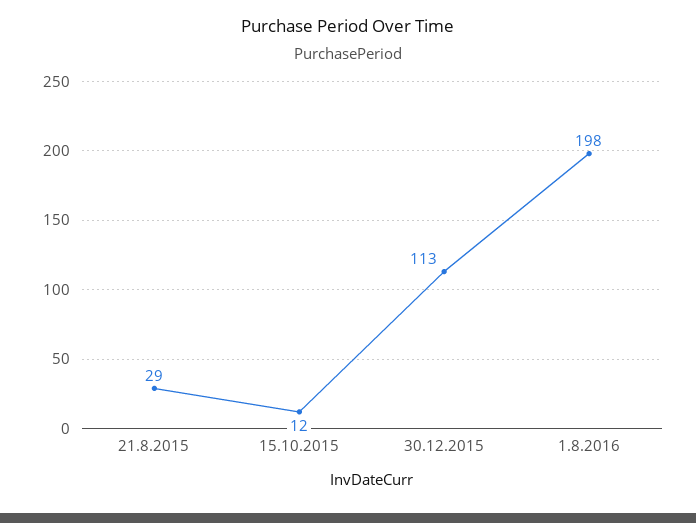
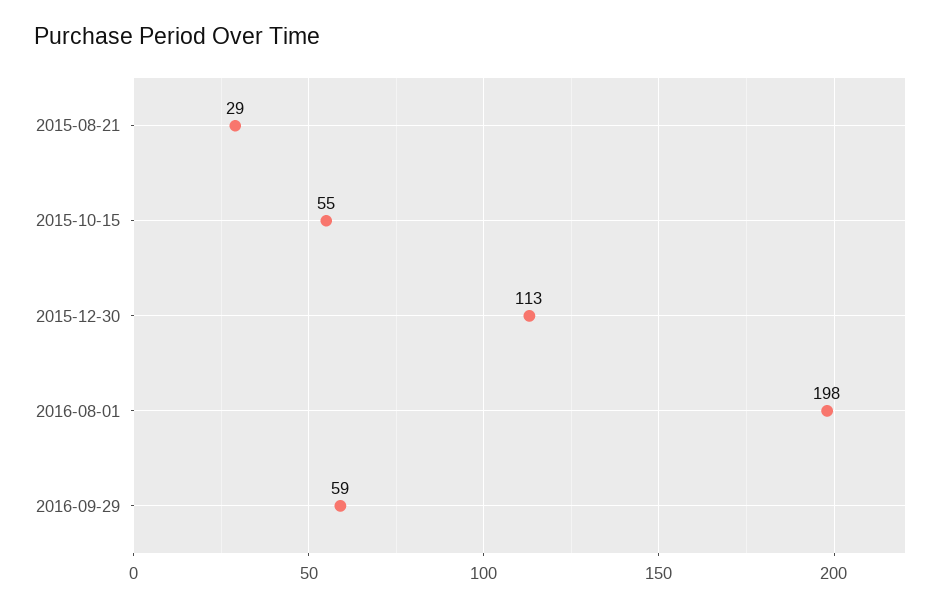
15.10.2015: 12 -> 55
2016-09-29: none -> 59

